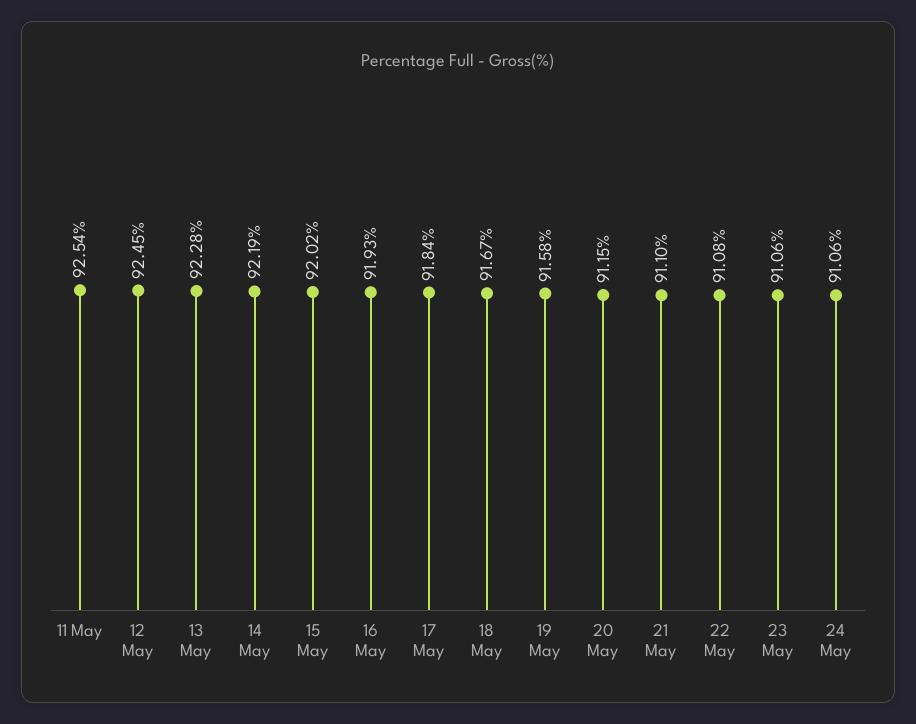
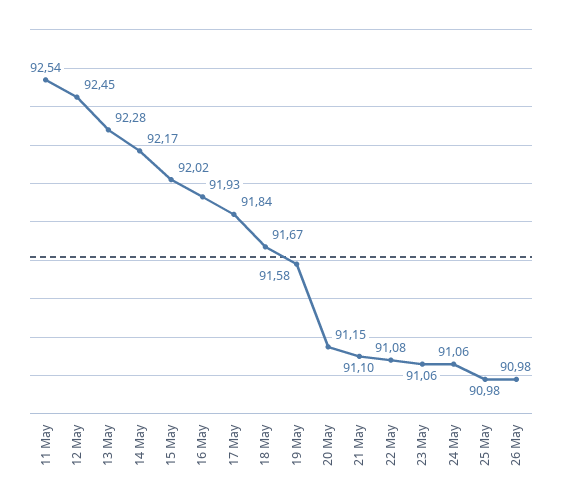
14 May: 92.19 -> 92.17
25 May: none -> 90.98
26 May: none -> 90.98

